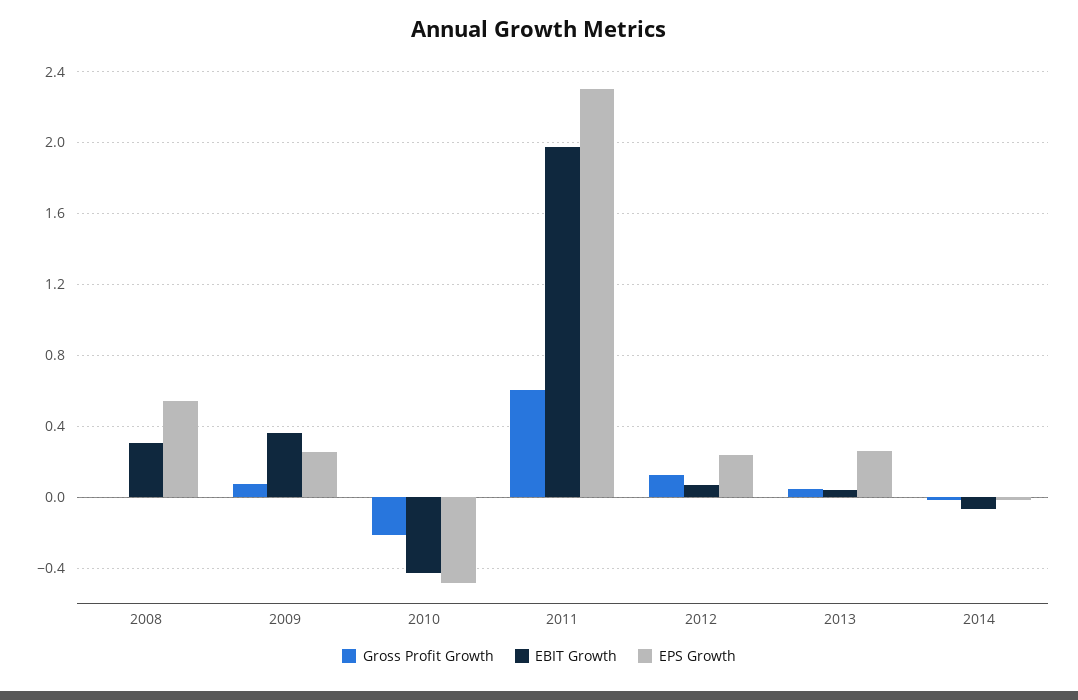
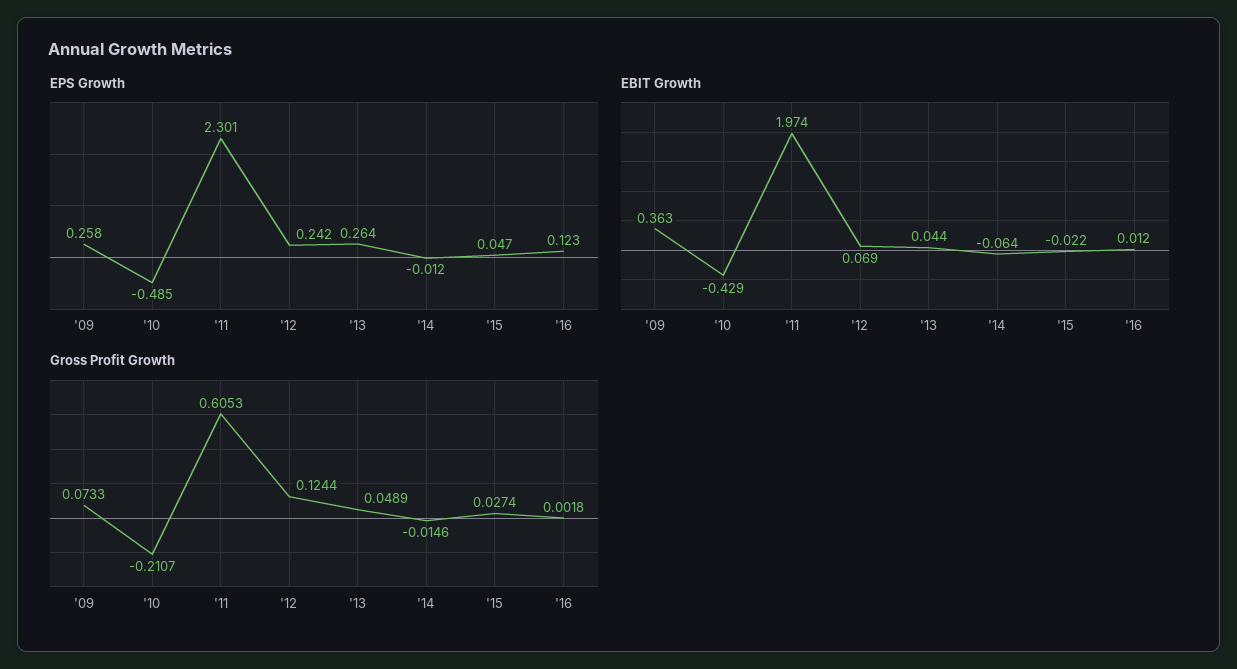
Gross Profit Growth, 2008: 0 -> none
EBIT Growth, 2008: 0.3 -> none
EPS Growth, 2008: 0.55 -> none
EPS Growth, '15: none -> 0.047
EPS Growth, '16: none -> 0.123
EBIT Growth, '15: none -> -0.022
EBIT Growth, '16: none -> 0.012
Gross Profit Growth, '15: none -> 0.0274
Gross Profit Growth, '16: none -> 0.0018

